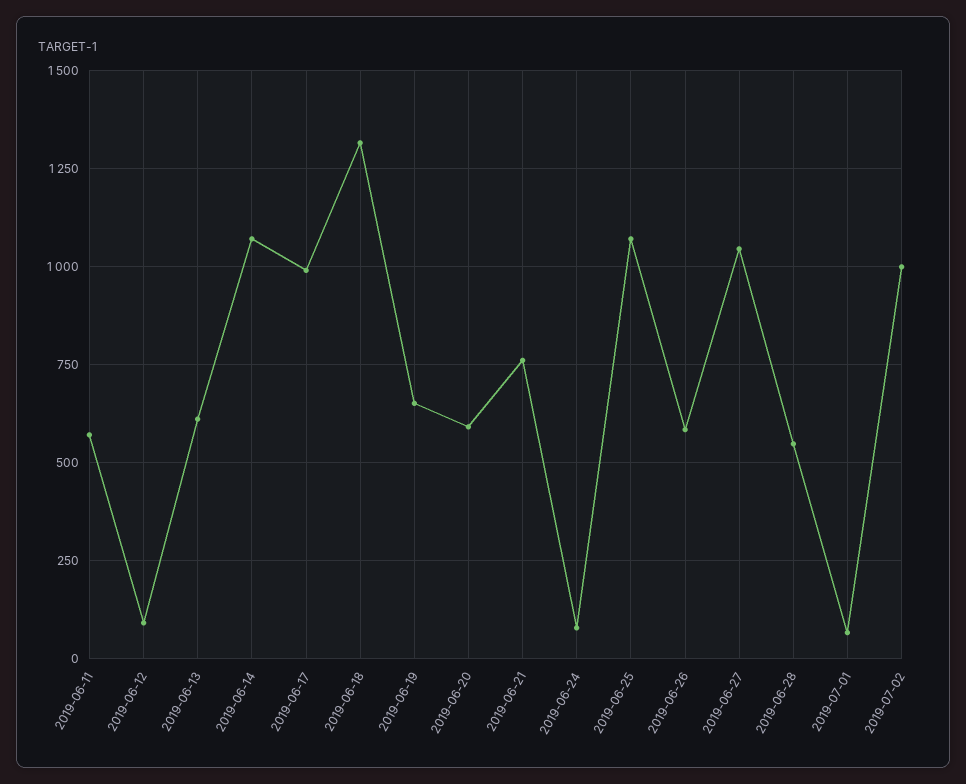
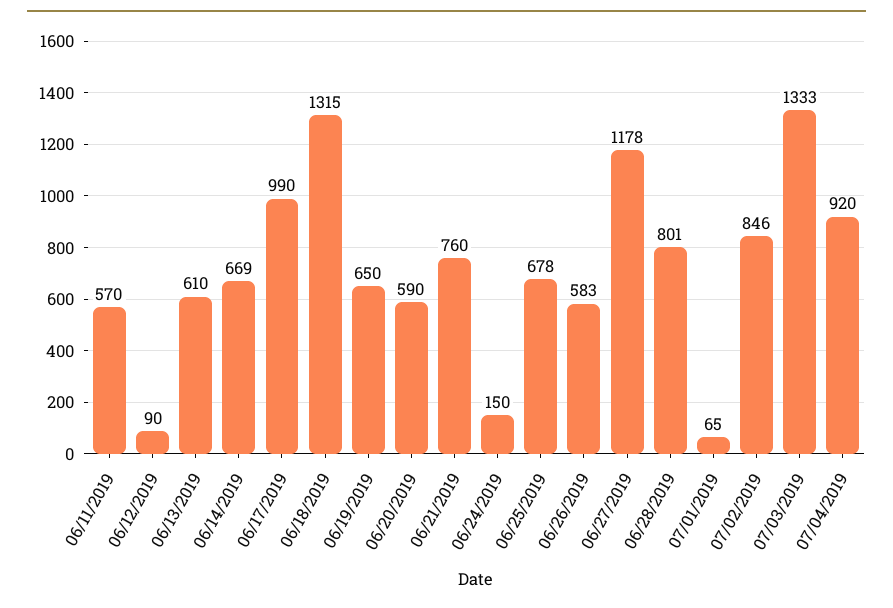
2019-06-14: 1075 -> 669
2019-06-24: 75 -> 150
2019-06-25: 1075 -> 678
2019-06-27: 1050 -> 1178
2019-06-28: 550 -> 801
2019-07-02: 1000 -> 846
07/03/2019: none -> 1333
07/04/2019: none -> 920

